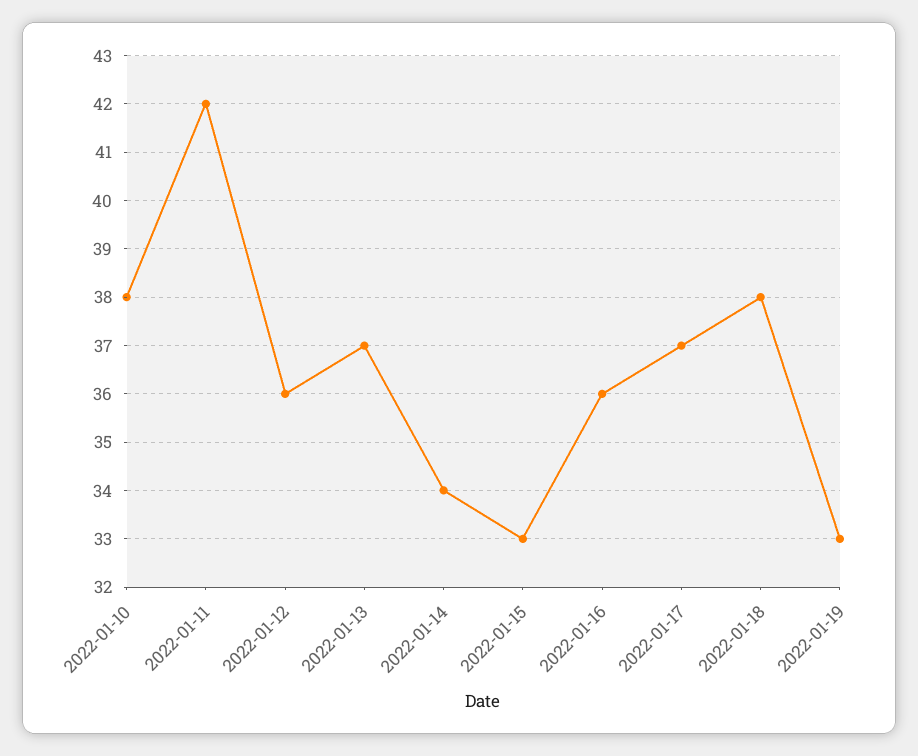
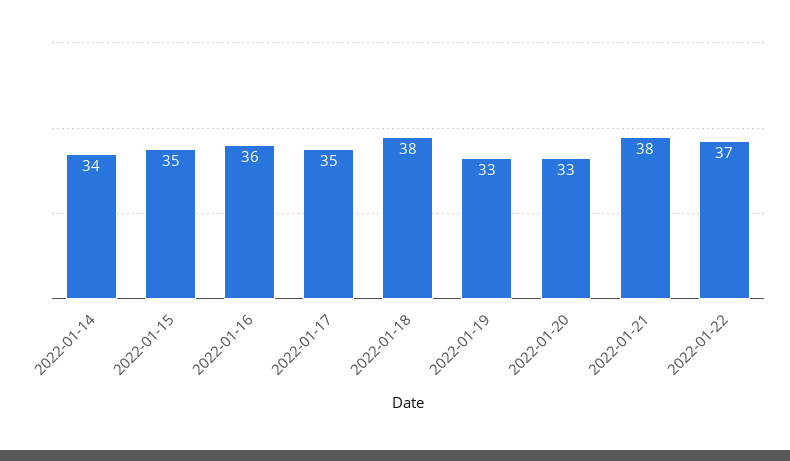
2022-01-10: 38 -> none
2022-01-11: 42 -> none
2022-01-12: 36 -> none
2022-01-13: 37 -> none
2022-01-15: 33 -> 35
2022-01-17: 37 -> 35
2022-01-20: none -> 33
2022-01-21: none -> 38
2022-01-22: none -> 37

